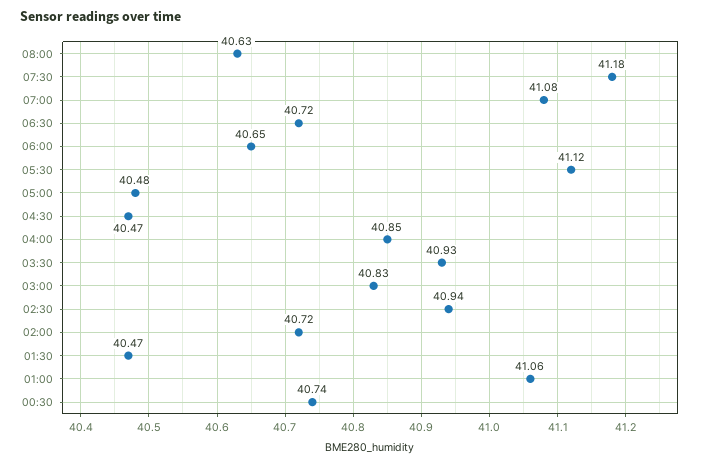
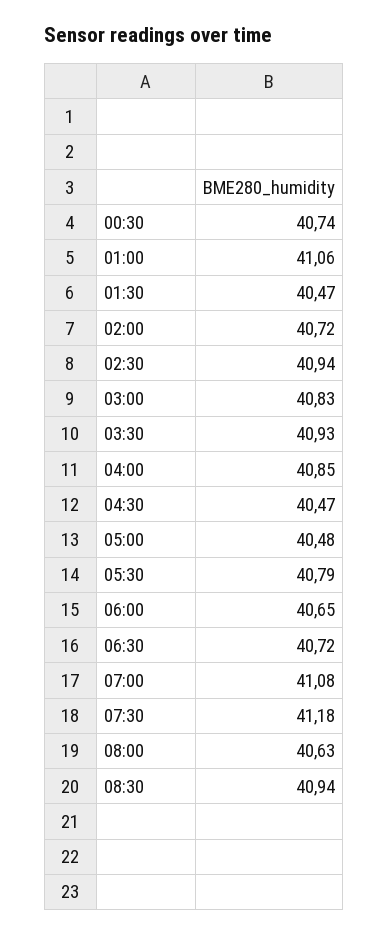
05:30: 41.12 -> 40.79
08:30: none -> 40.94

